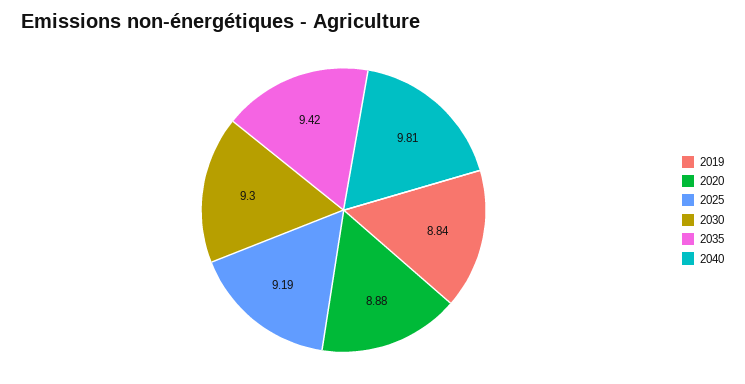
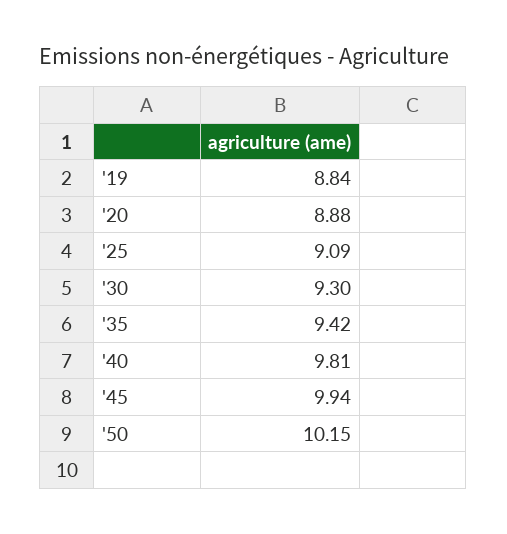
2025: 9.19 -> 9.09
'45: none -> 9.94
'50: none -> 10.15

